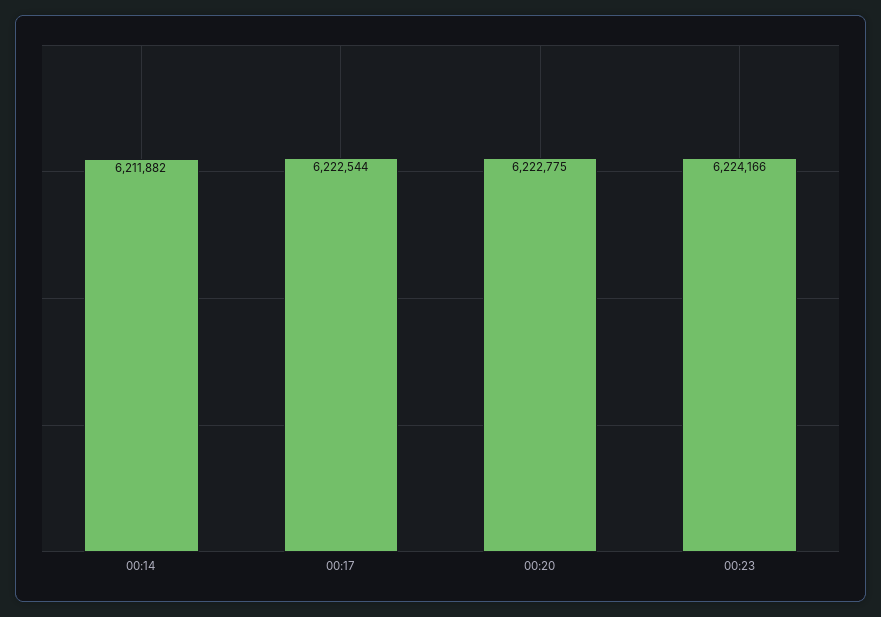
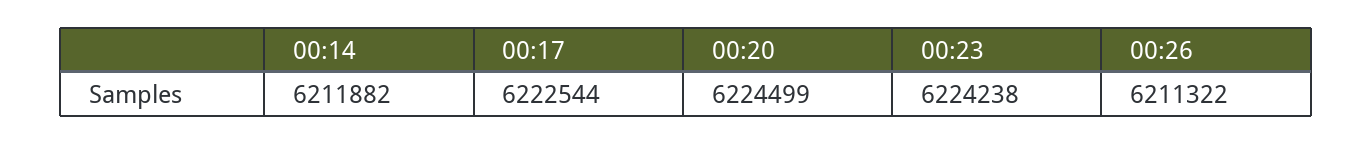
00:20: 6222775 -> 6224499
00:23: 6224166 -> 6224238
00:26: none -> 6211322

